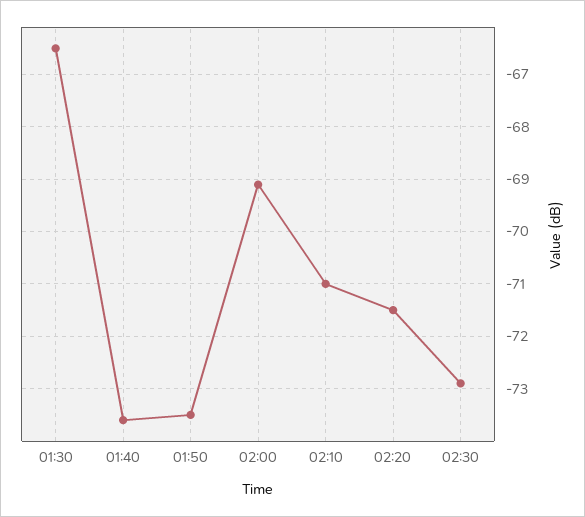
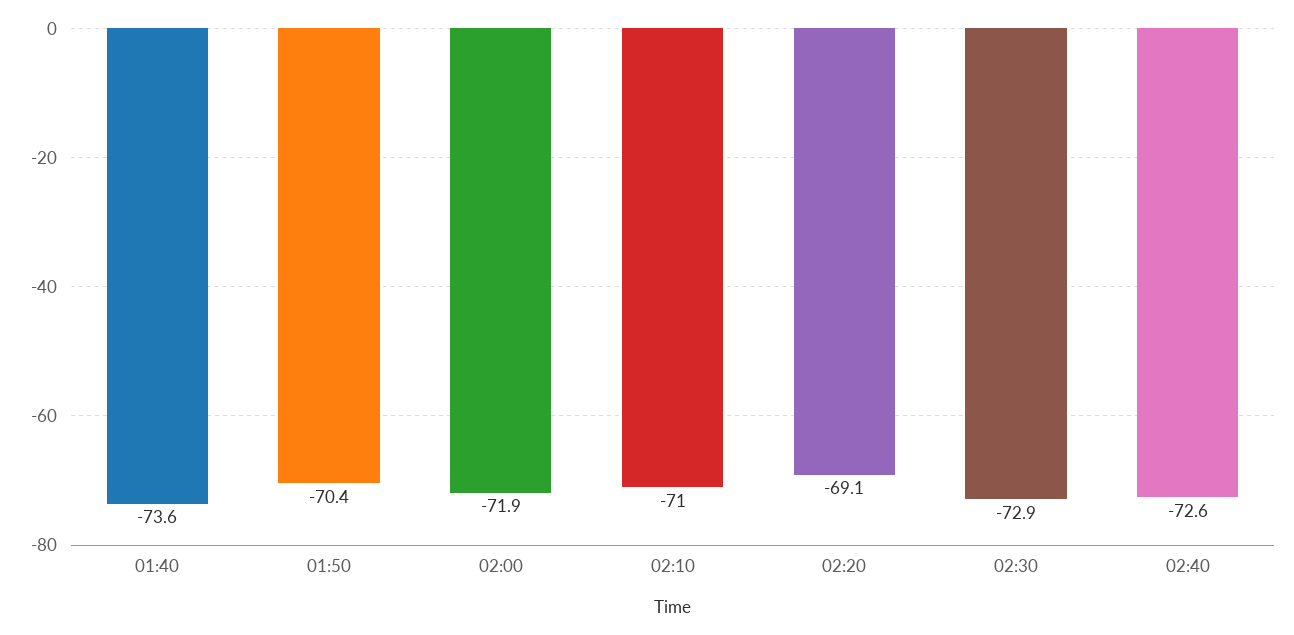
01:30: -66.5 -> none
01:50: -73.5 -> -70.4
02:00: -69 -> -71.9
02:20: -71.5 -> -69.1
02:40: none -> -72.6

